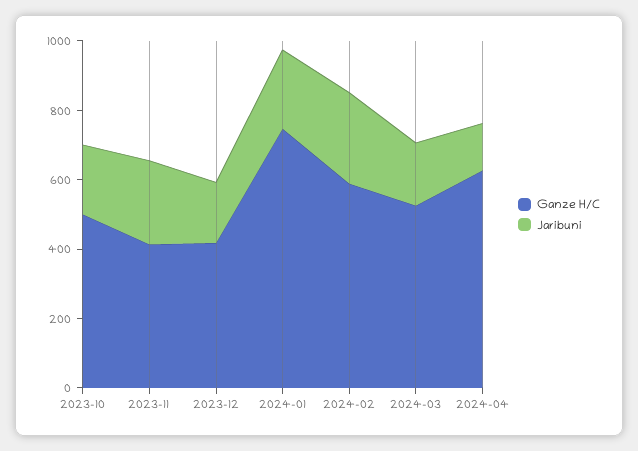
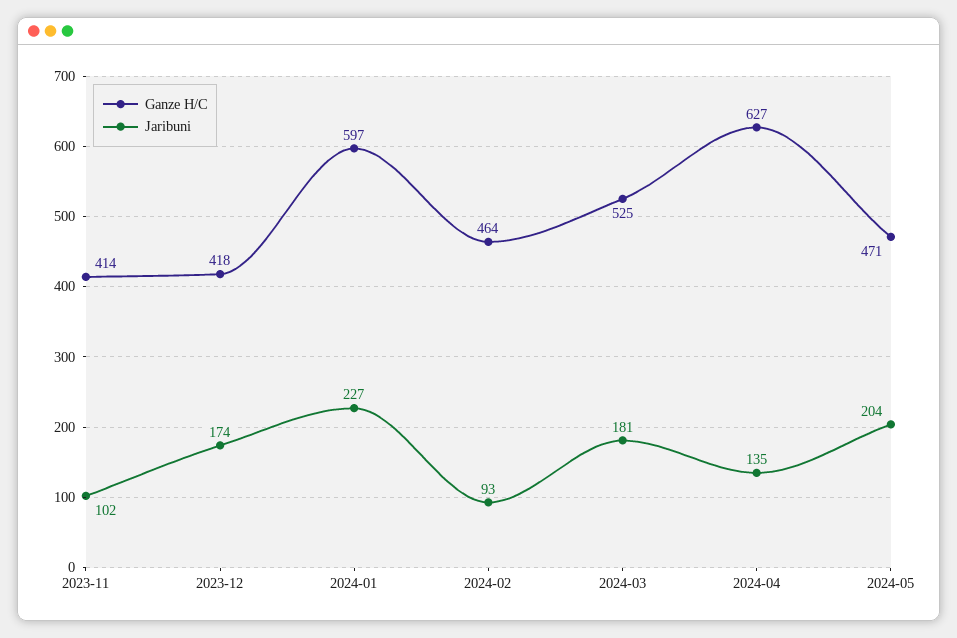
Ganze H/C, 2023-10: 500 -> none
Jaribuni, 2023-10: 200 -> none
Jaribuni, 2023-11: 250 -> 102
Ganze H/C, 2024-01: 750 -> 597
Ganze H/C, 2024-02: 600 -> 464
Jaribuni, 2024-02: 250 -> 93
Ganze H/C, 2024-05: none -> 471
Jaribuni, 2024-05: none -> 204

